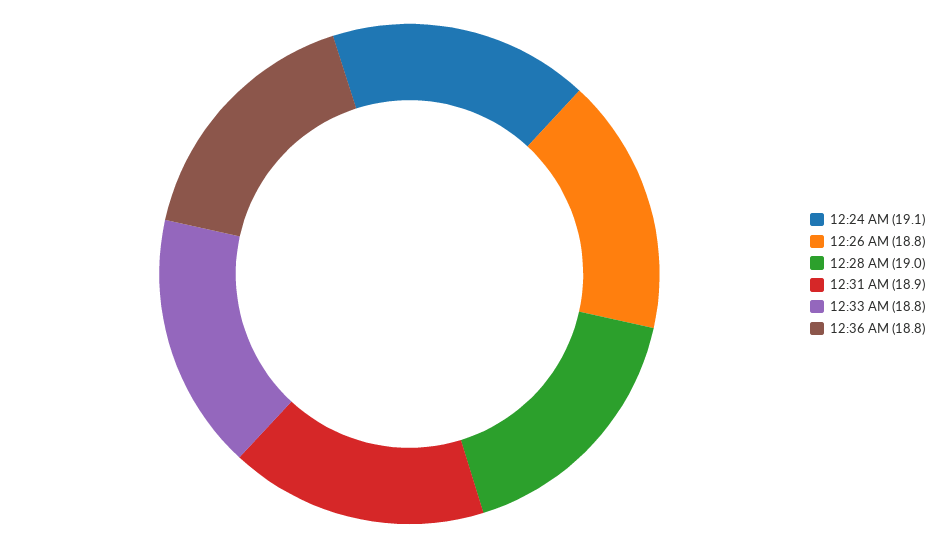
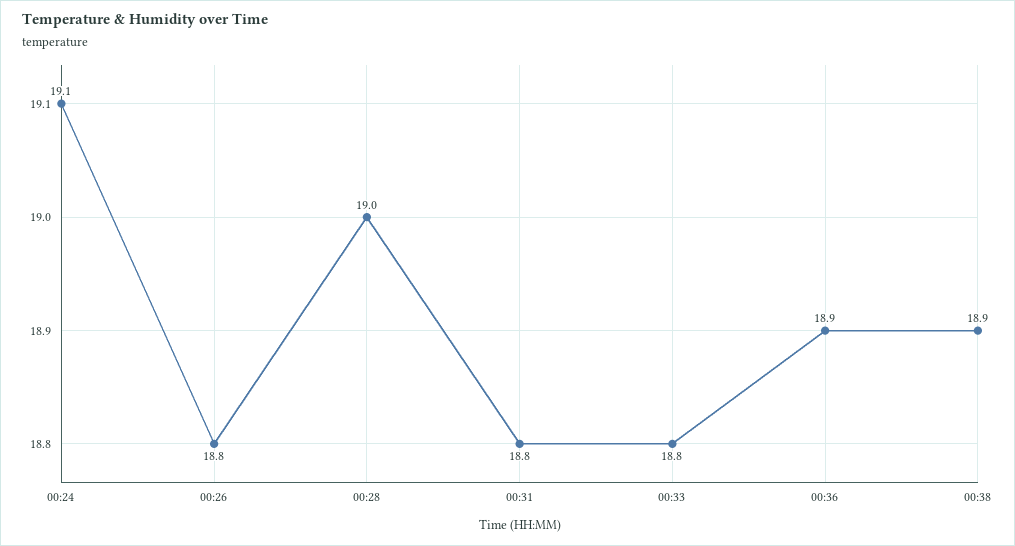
12:31 AM: 18.9 -> 18.8
12:36 AM: 18.8 -> 18.9
00:38: none -> 18.9

